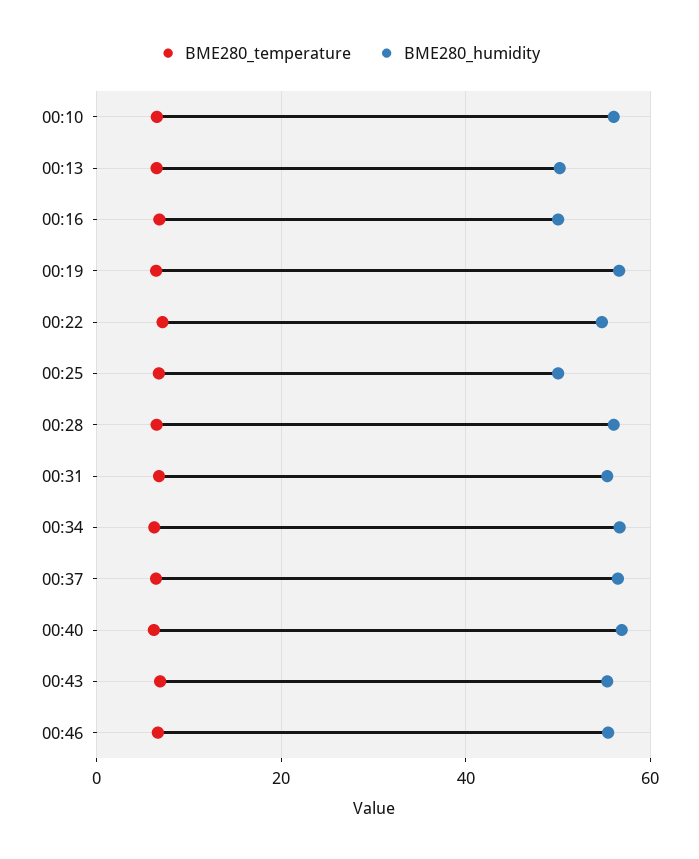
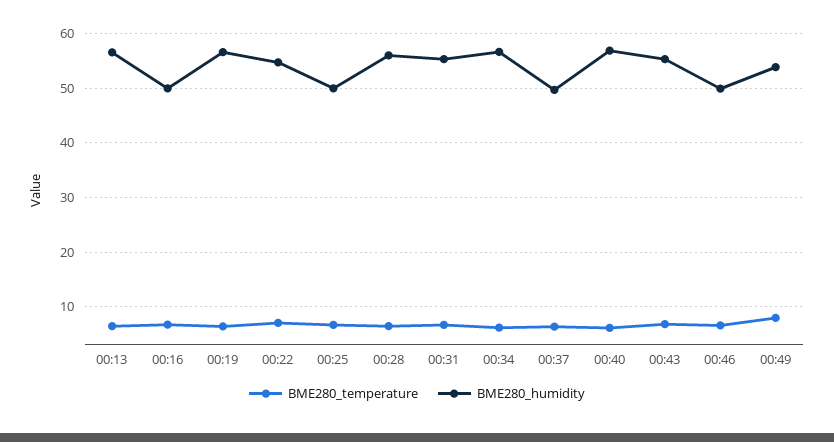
BME280_temperature, 00:10: 6 -> none
BME280_humidity, 00:10: 56 -> none
BME280_humidity, 00:13: 50 -> 56
BME280_humidity, 00:37: 56 -> 50
BME280_humidity, 00:46: 56 -> 50
BME280_temperature, 00:49: none -> 8
BME280_humidity, 00:49: none -> 54

